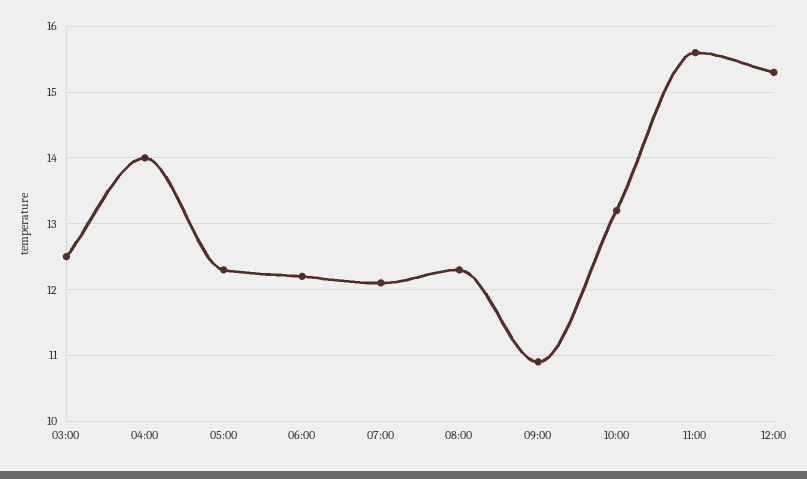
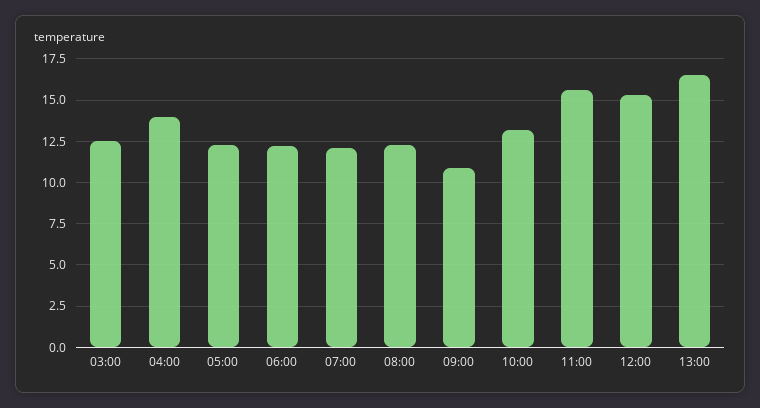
13:00: none -> 16.5

